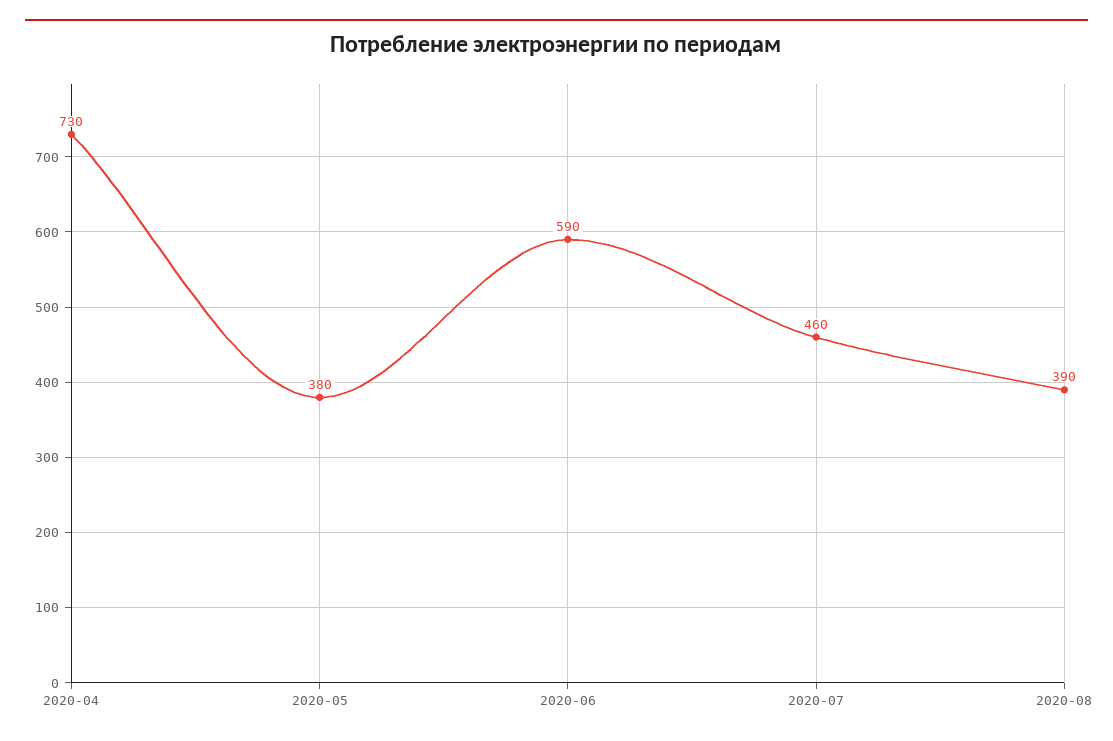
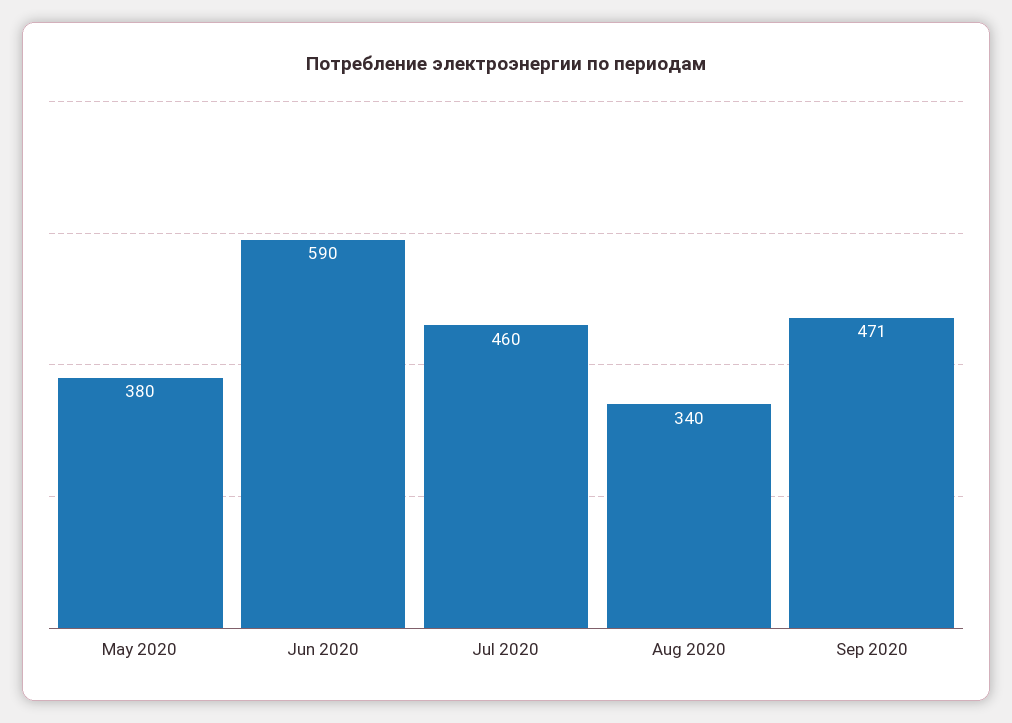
2020-04: 730 -> none
2020-08: 390 -> 340
Sep 2020: none -> 471

